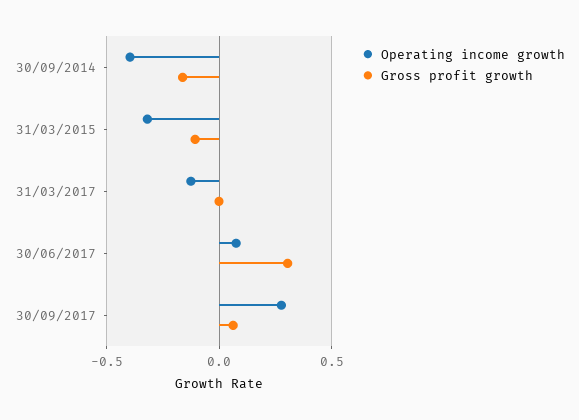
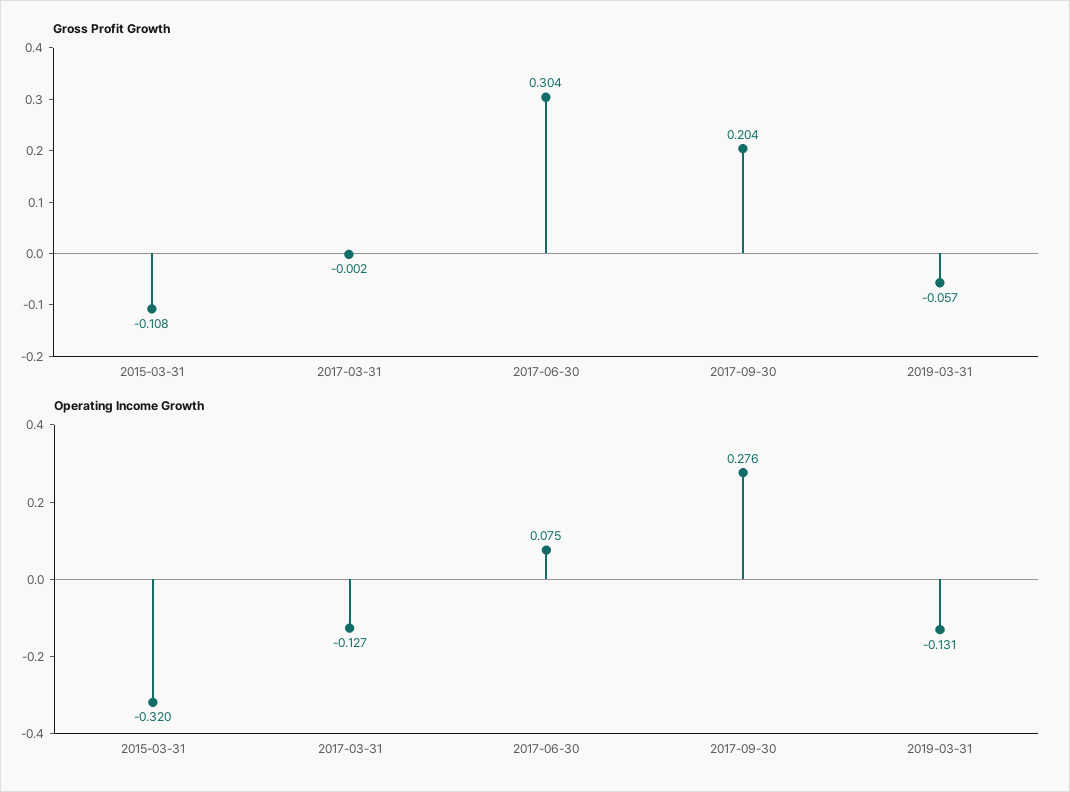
Operating income growth, 30/09/2014: -0.4 -> none
Gross profit growth, 30/09/2014: -0.15 -> none
Gross profit growth, 30/09/2017: 0.05 -> 0.204
Gross profit growth, 2019-03-31: none -> -0.057
Operating income growth, 2019-03-31: none -> -0.131

